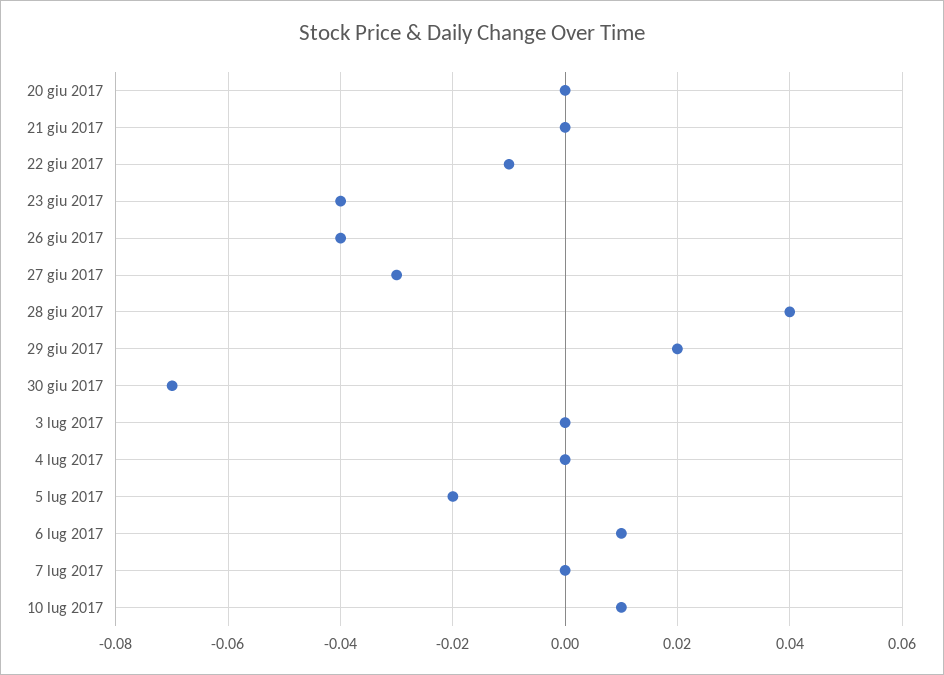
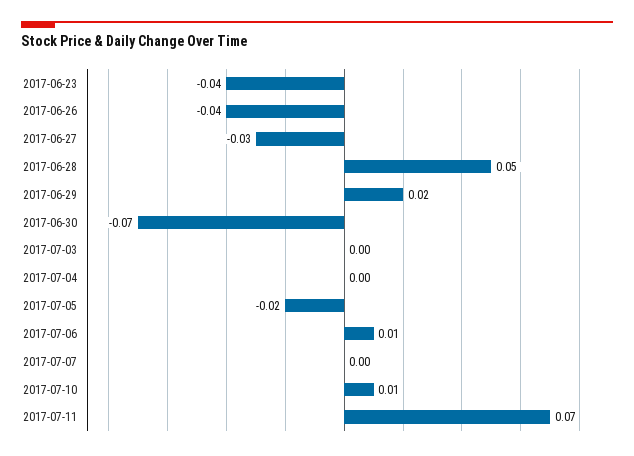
20 giu 2017: 0 -> none
21 giu 2017: 0 -> none
22 giu 2017: -0.01 -> none
28 giu 2017: 0.04 -> 0.05
2017-07-11: none -> 0.07

